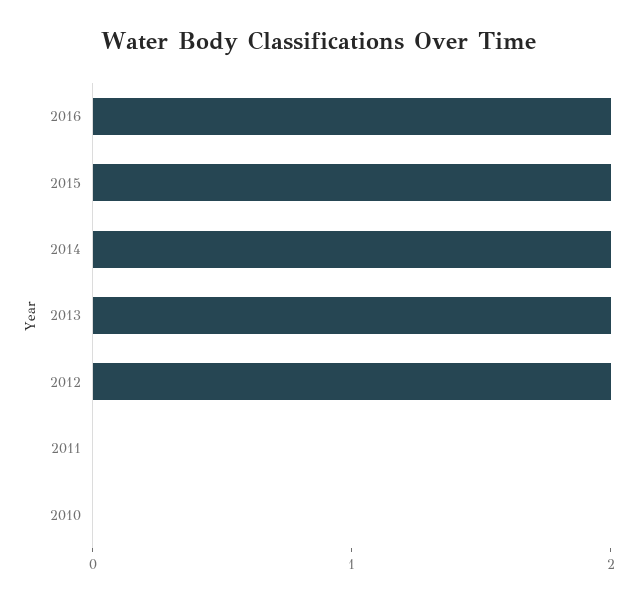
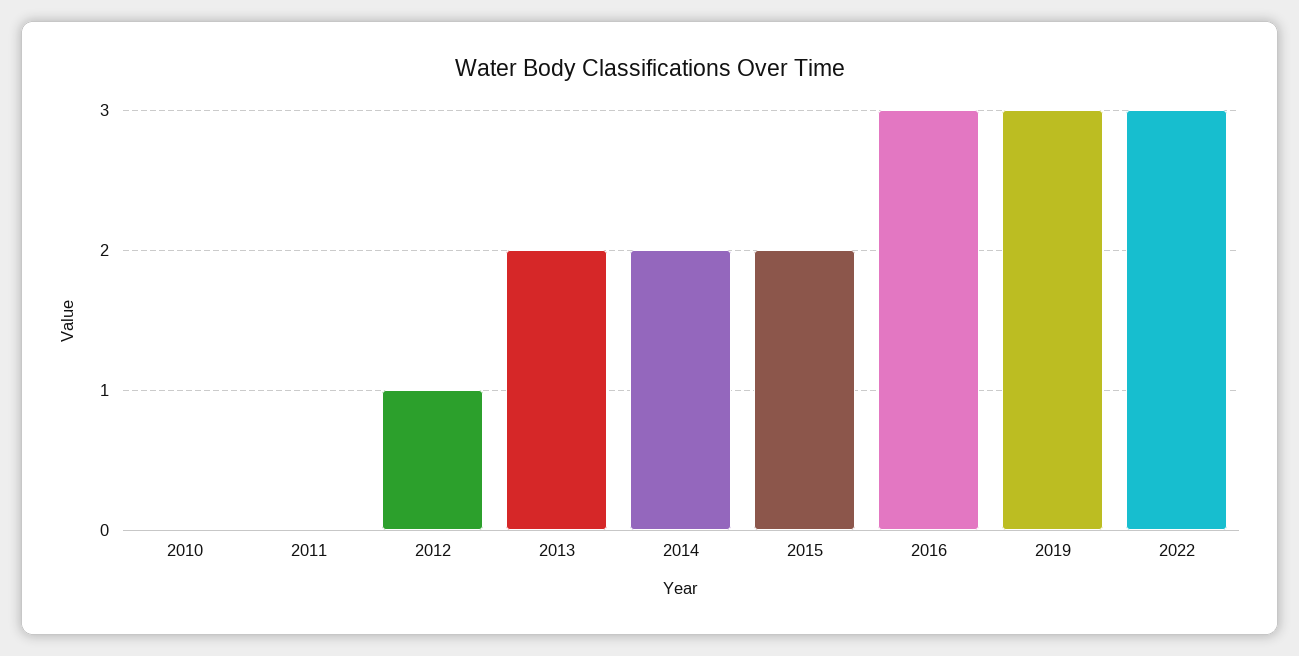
2016: 2 -> 3
2012: 2 -> 1
2019: none -> 3
2022: none -> 3

